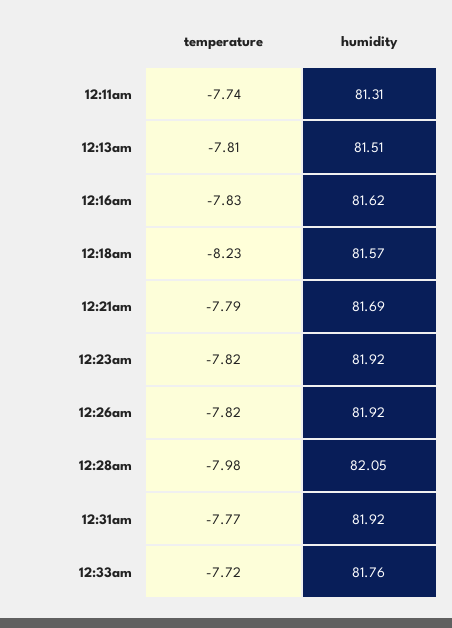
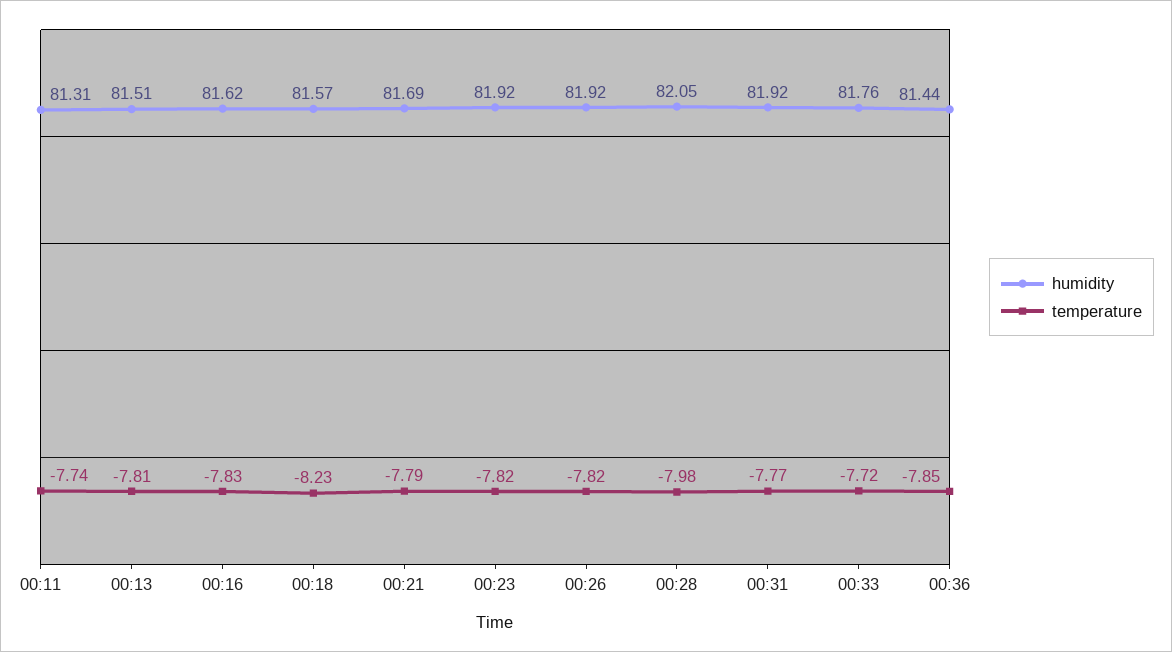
humidity, 00:36: none -> 81.44
temperature, 00:36: none -> -7.85

